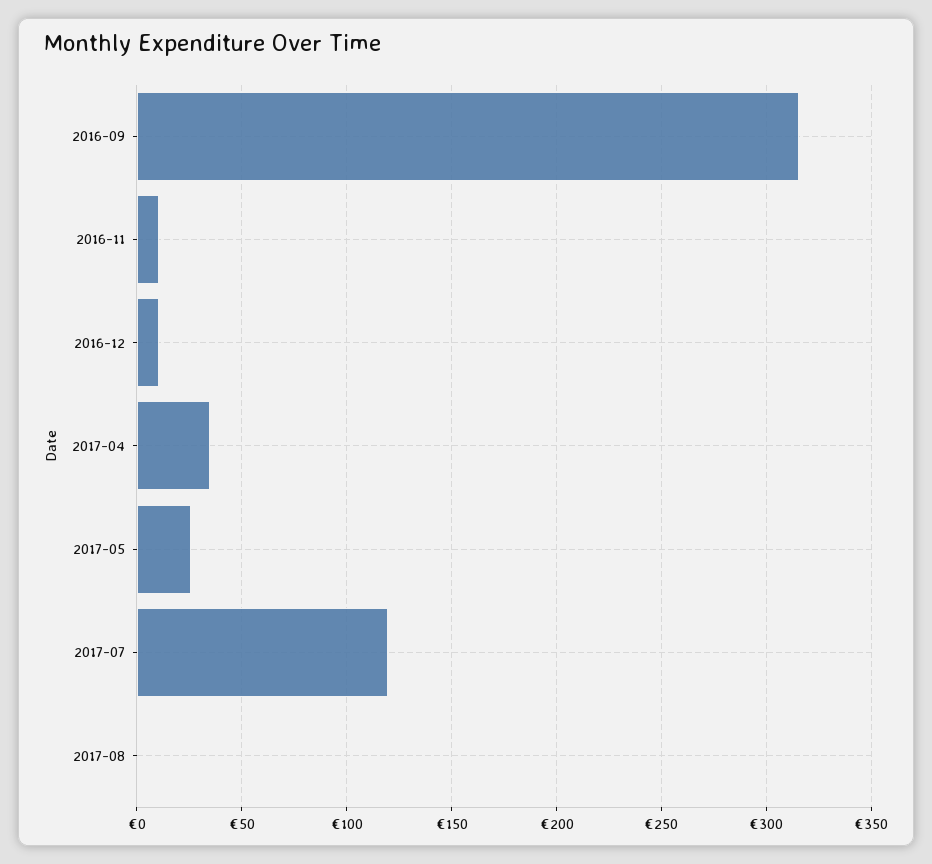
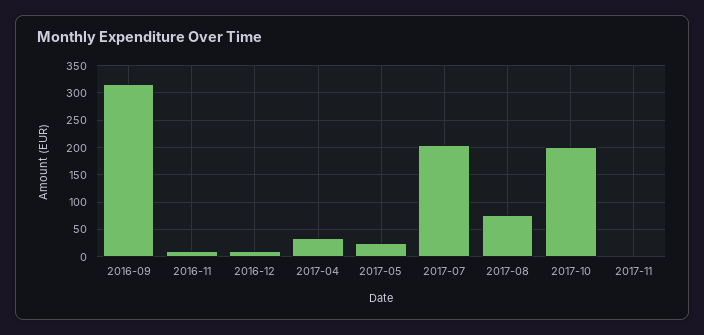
2017-07: 120 -> 200
2017-08: 0 -> 75
2017-10: none -> 200
2017-11: none -> 0

